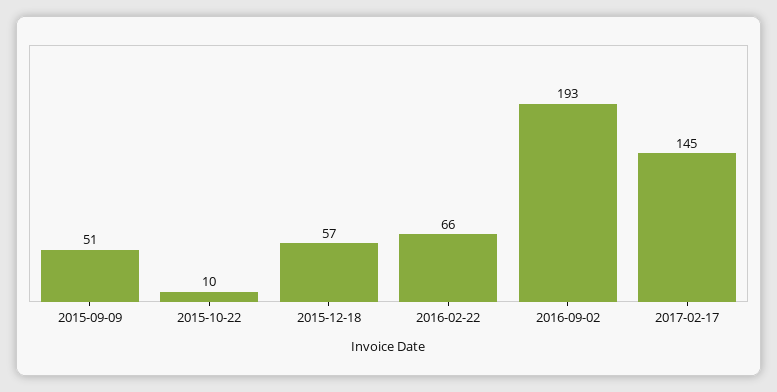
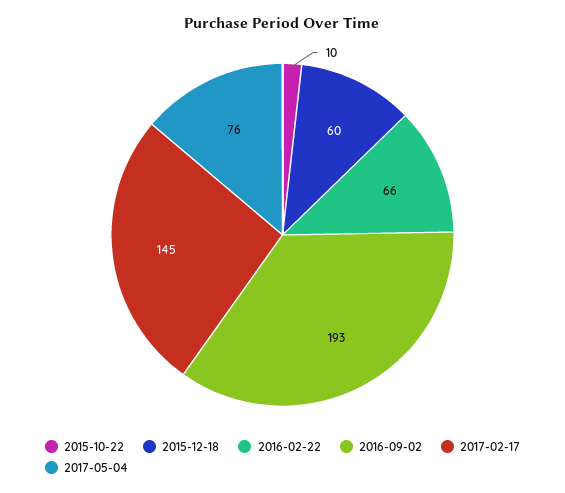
2015-09-09: 51 -> none
2015-12-18: 57 -> 60
2017-05-04: none -> 76

